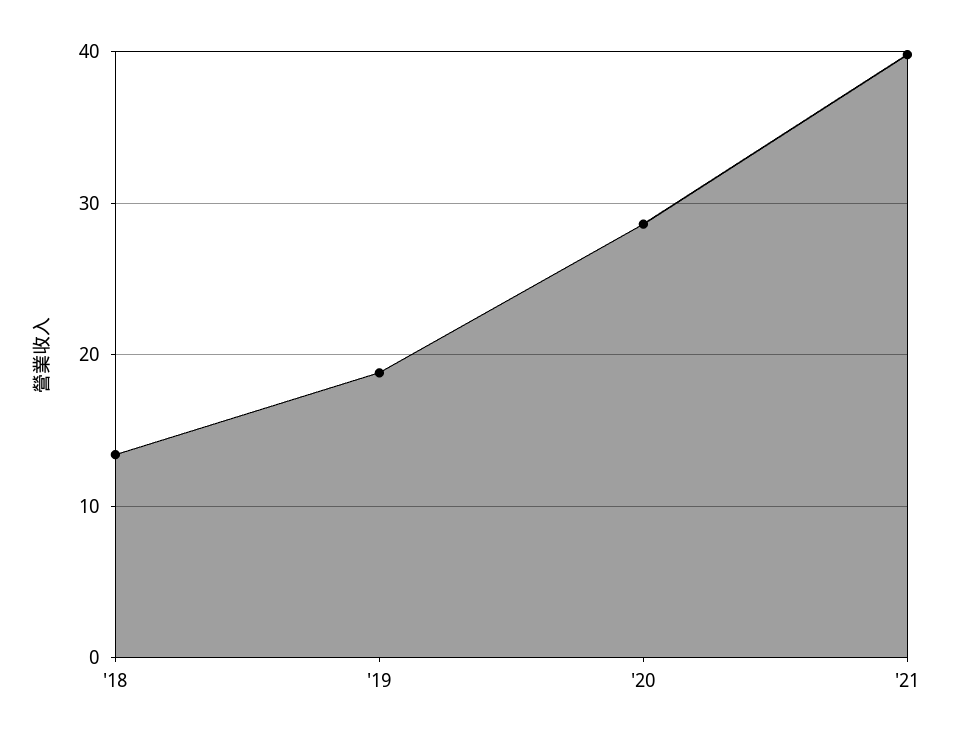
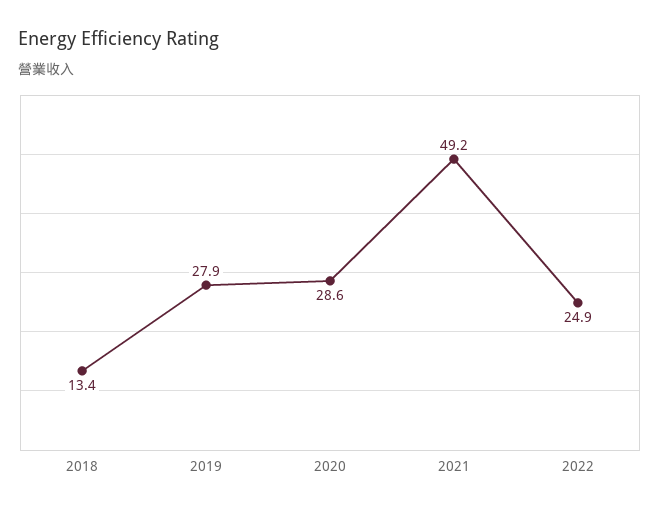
'19: 19 -> 27.9
'21: 40 -> 49.2
2022: none -> 24.9

